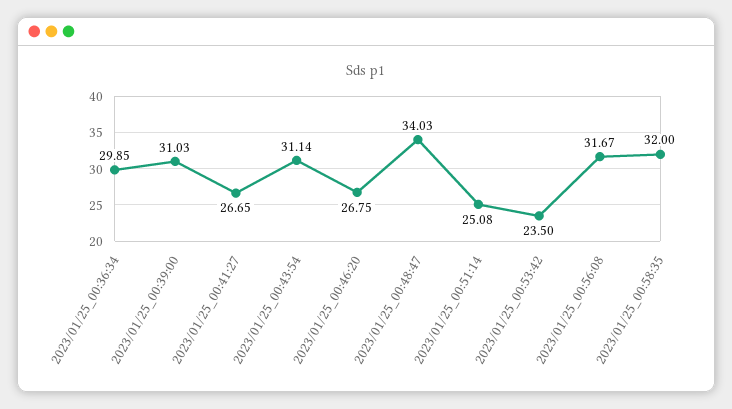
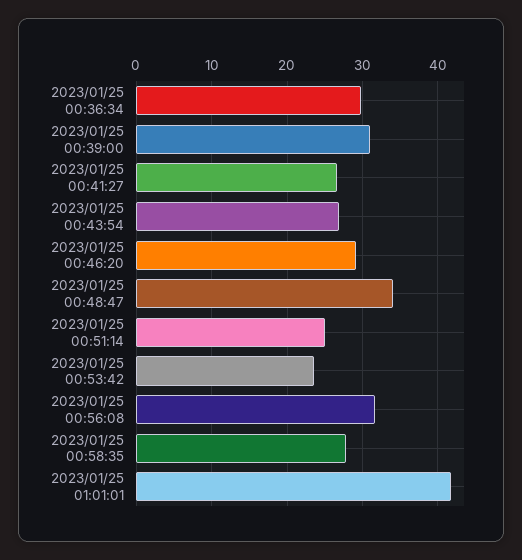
2023/01/25_00:43:54: 31.14 -> 27
2023/01/25_00:46:20: 26.75 -> 29
2023/01/25_00:58:35: 32 -> 28
2023/01/25 01:01:01: none -> 42

